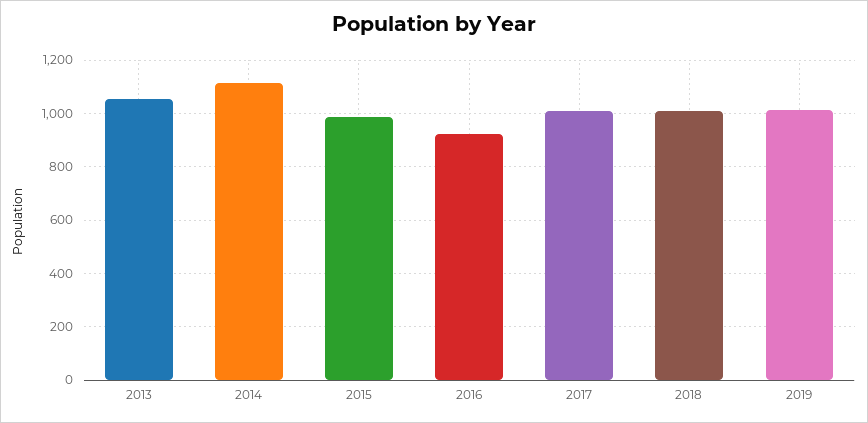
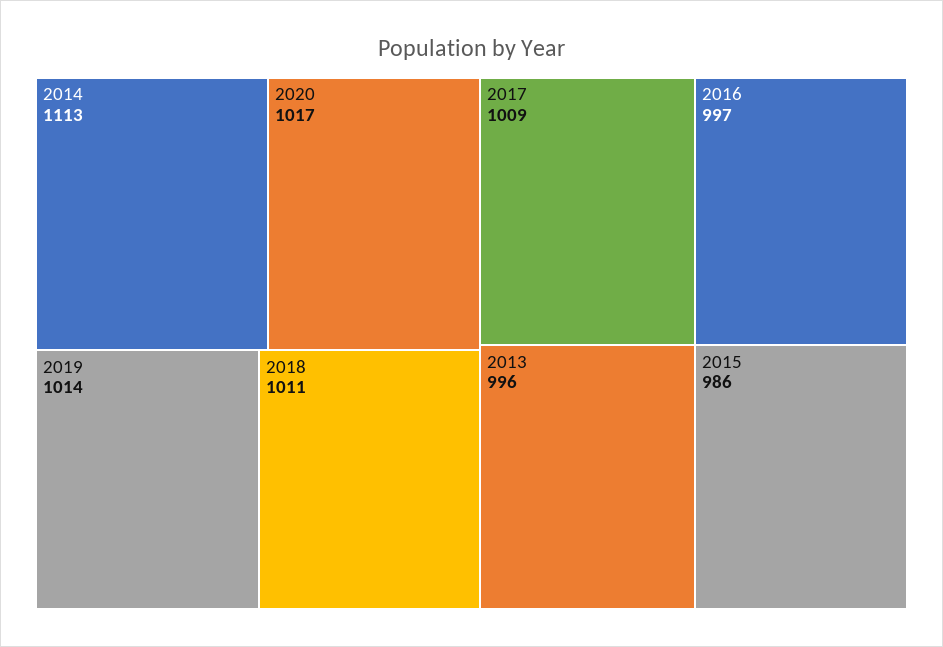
2013: 1050 -> 996
2016: 925 -> 997
2020: none -> 1017

